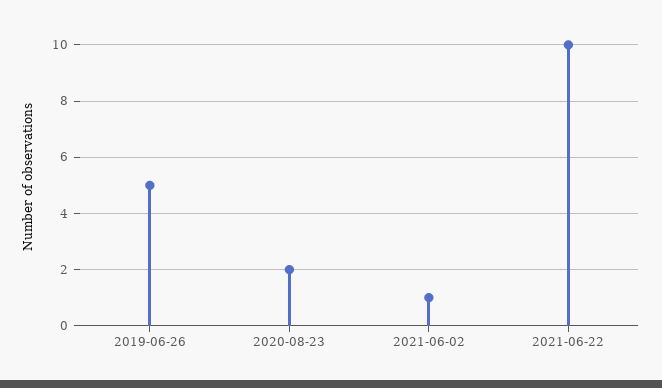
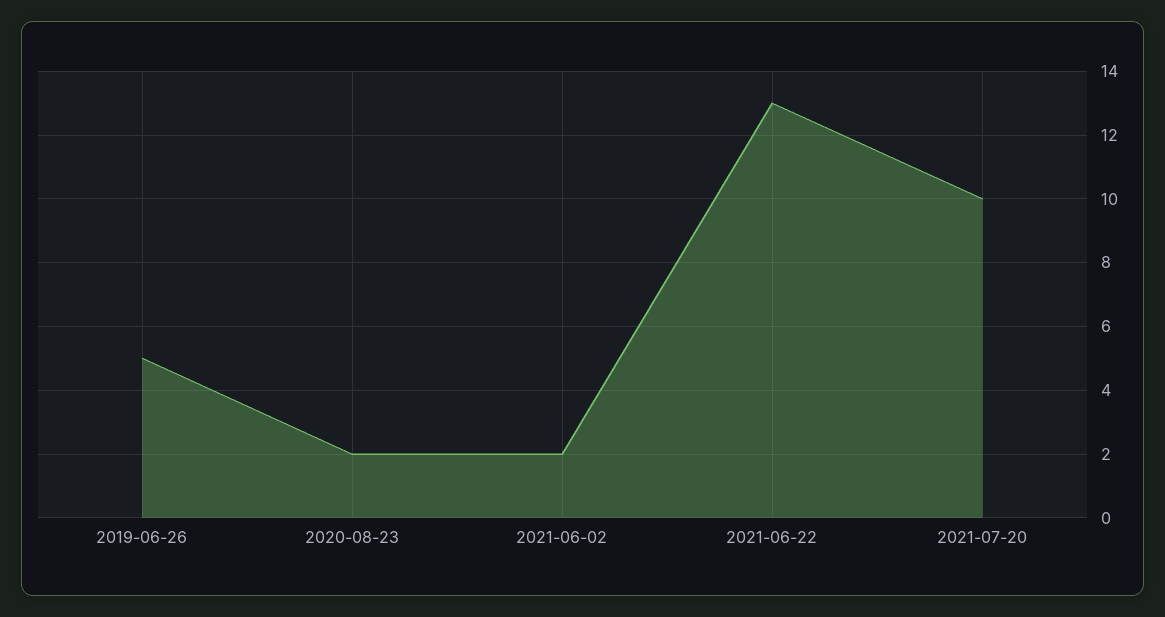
2021-06-02: 1 -> 2
2021-06-22: 10 -> 13
2021-07-20: none -> 10

